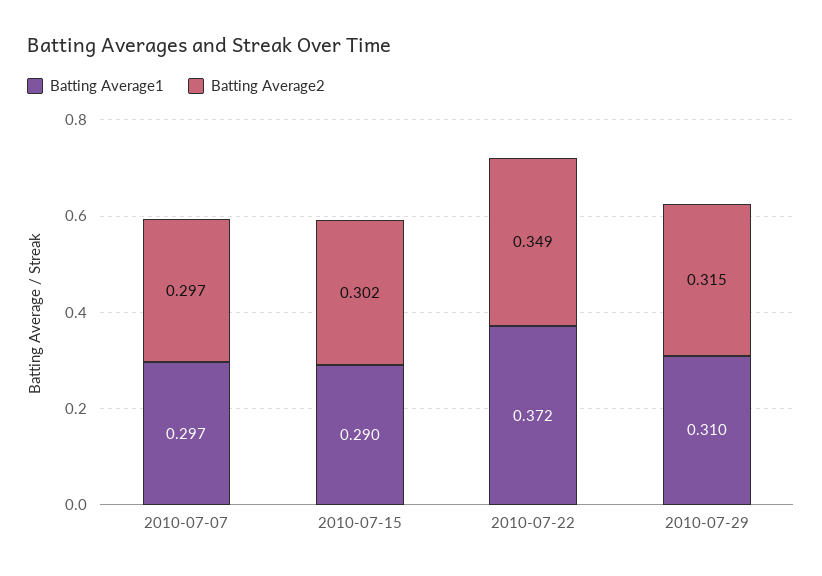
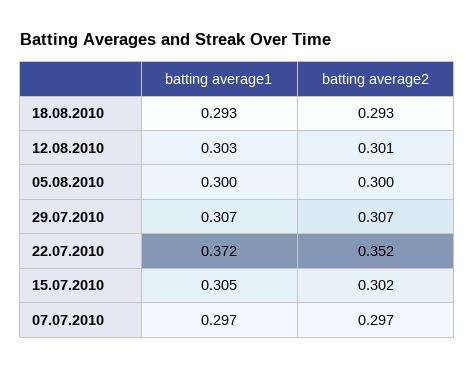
Batting Average1, 2010-07-15: 0.29 -> 0.305
Batting Average2, 2010-07-22: 0.349 -> 0.352
Batting Average1, 2010-07-29: 0.31 -> 0.307
Batting Average2, 2010-07-29: 0.315 -> 0.307
Batting Average1, 18.08.2010: none -> 0.293
Batting Average2, 18.08.2010: none -> 0.293
Batting Average1, 12.08.2010: none -> 0.303
Batting Average2, 12.08.2010: none -> 0.301
Batting Average1, 05.08.2010: none -> 0.3
Batting Average2, 05.08.2010: none -> 0.3

